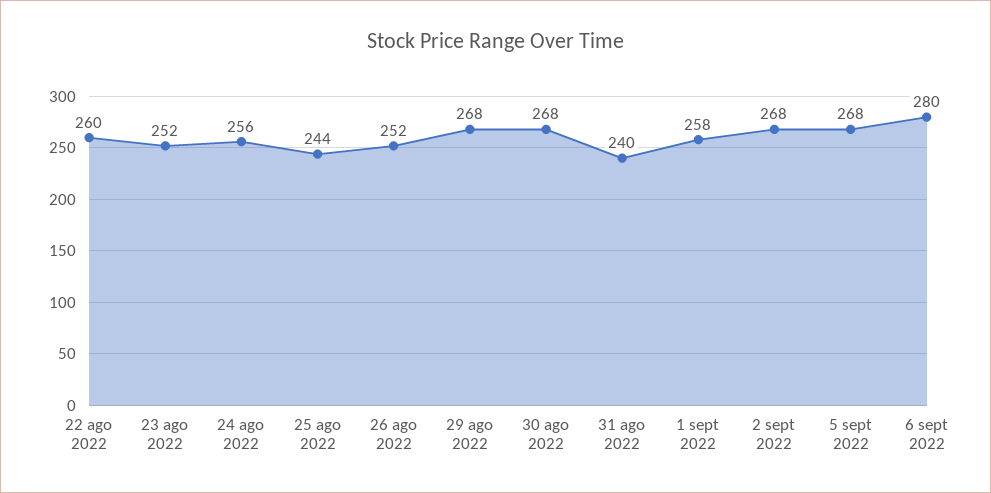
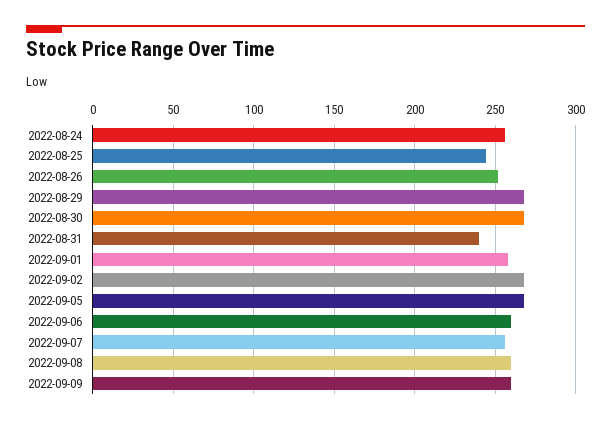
22 ago 2022: 260 -> none
23 ago 2022: 252 -> none
6 sept 2022: 280 -> 260
2022-09-07: none -> 255
2022-09-08: none -> 260
2022-09-09: none -> 260

